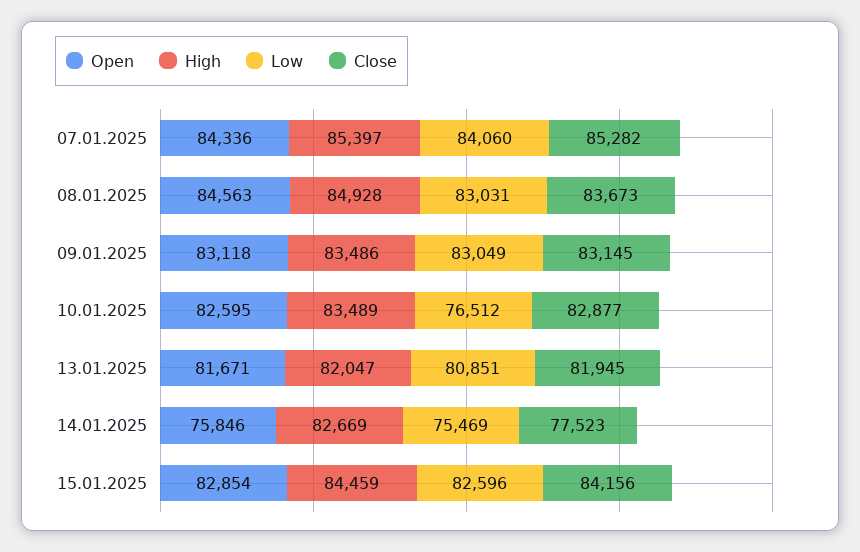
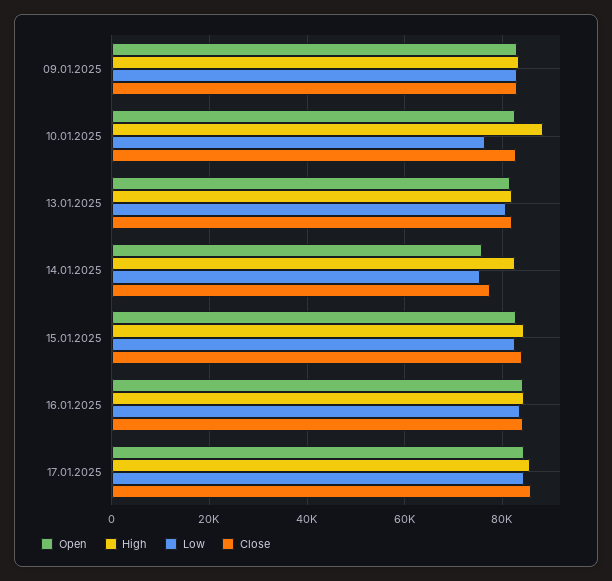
Open, 07.01.2025: 84336 -> none
High, 07.01.2025: 85397 -> none
Low, 07.01.2025: 84060 -> none
Close, 07.01.2025: 85282 -> none
Open, 08.01.2025: 84563 -> none
High, 08.01.2025: 84928 -> none
Low, 08.01.2025: 83031 -> none
Close, 08.01.2025: 83673 -> none
High, 10.01.2025: 83489 -> 88000
Open, 16.01.2025: none -> 84000
High, 16.01.2025: none -> 84000
Low, 16.01.2025: none -> 84000
Close, 16.01.2025: none -> 84000
Open, 17.01.2025: none -> 84000
High, 17.01.2025: none -> 86000
Low, 17.01.2025: none -> 84000
Close, 17.01.2025: none -> 86000

